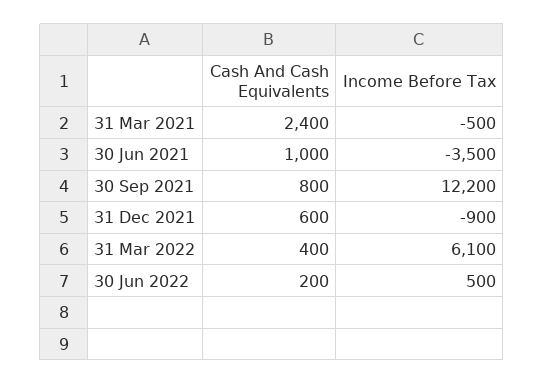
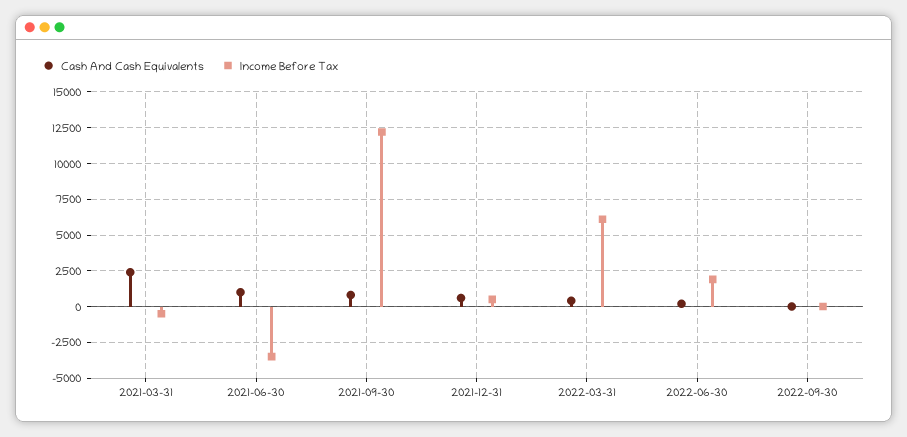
Income Before Tax, 31 Dec 2021: -900 -> 500
Income Before Tax, 30 Jun 2022: 500 -> 2000
Cash And Cash Equivalents, 2022-09-30: none -> 0
Income Before Tax, 2022-09-30: none -> 0

